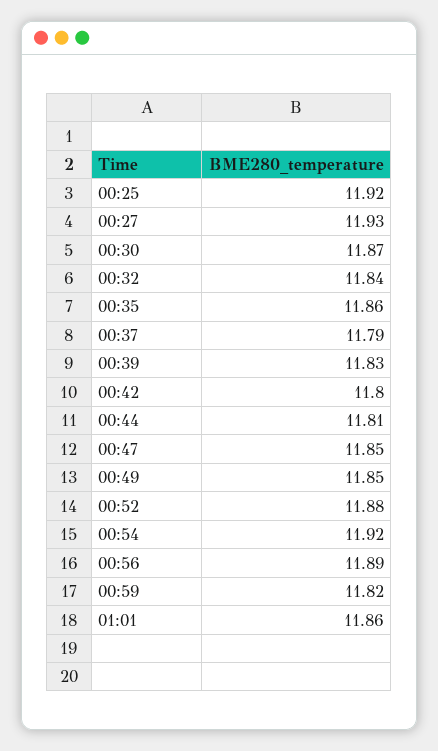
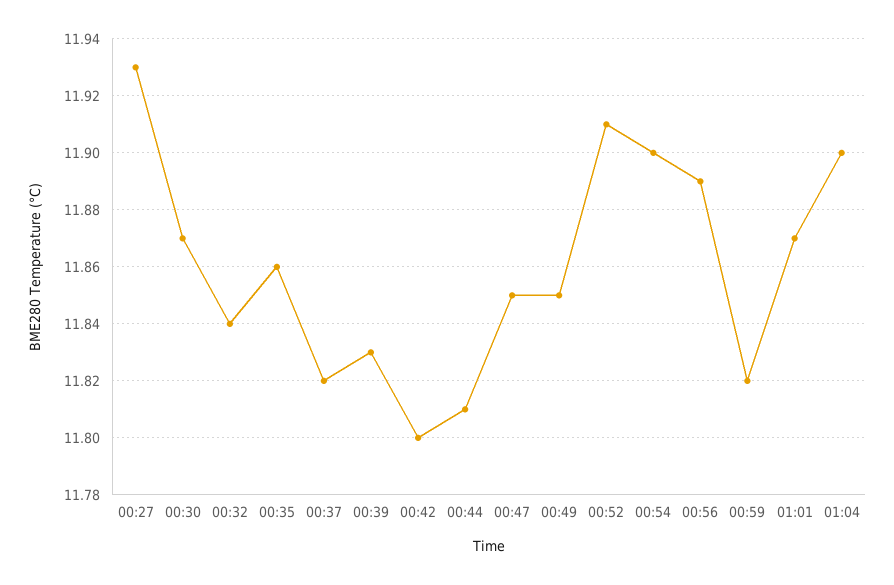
00:25: 11.92 -> none
00:37: 11.79 -> 11.82
00:52: 11.88 -> 11.91
00:54: 11.92 -> 11.9
01:01: 11.86 -> 11.87
01:04: none -> 11.9

